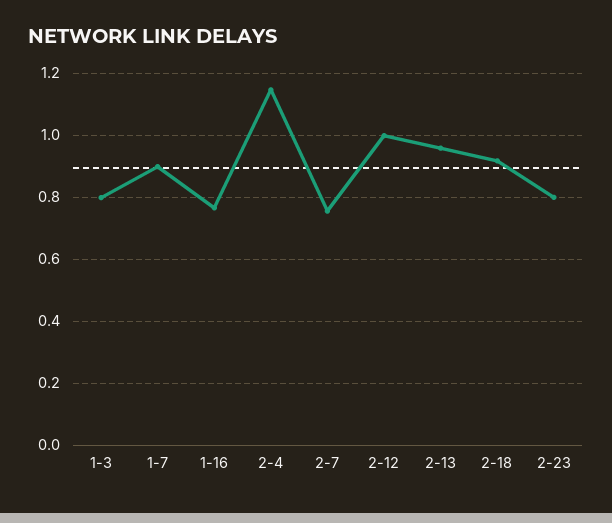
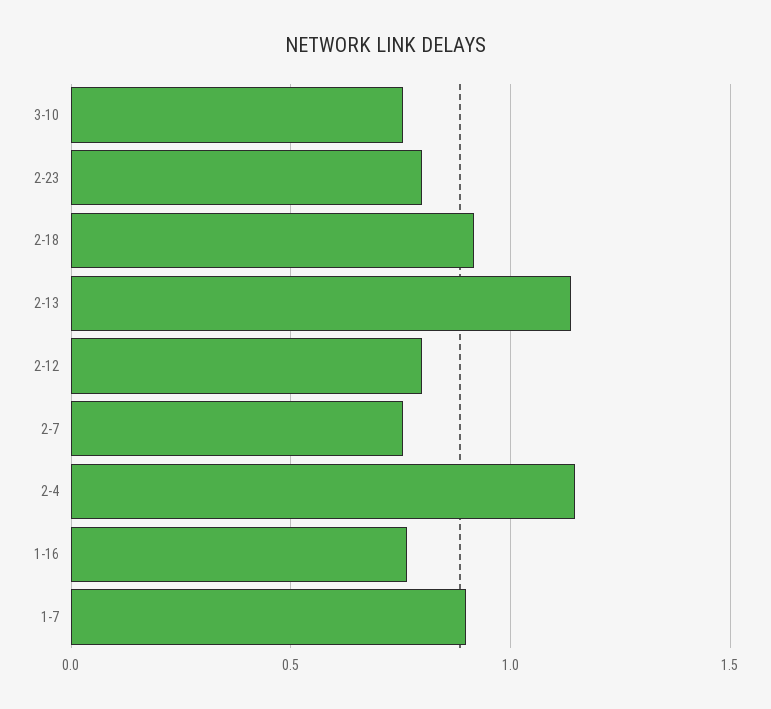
1-3: 0.8 -> none
2-12: 1 -> 0.8
2-13: 0.96 -> 1.15
3-10: none -> 0.75

